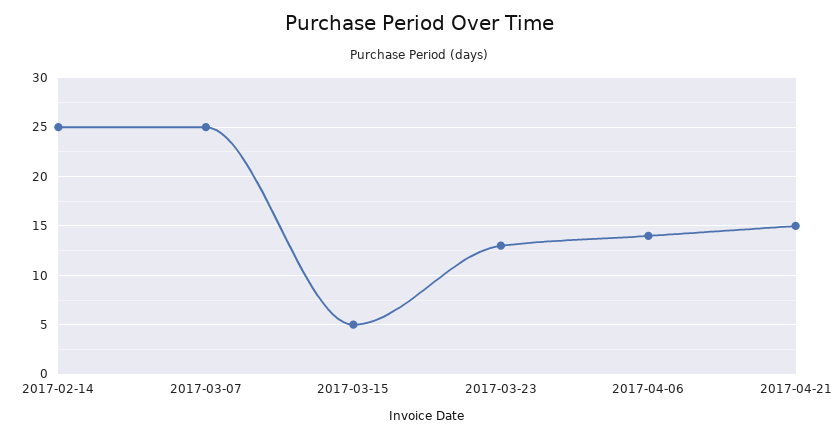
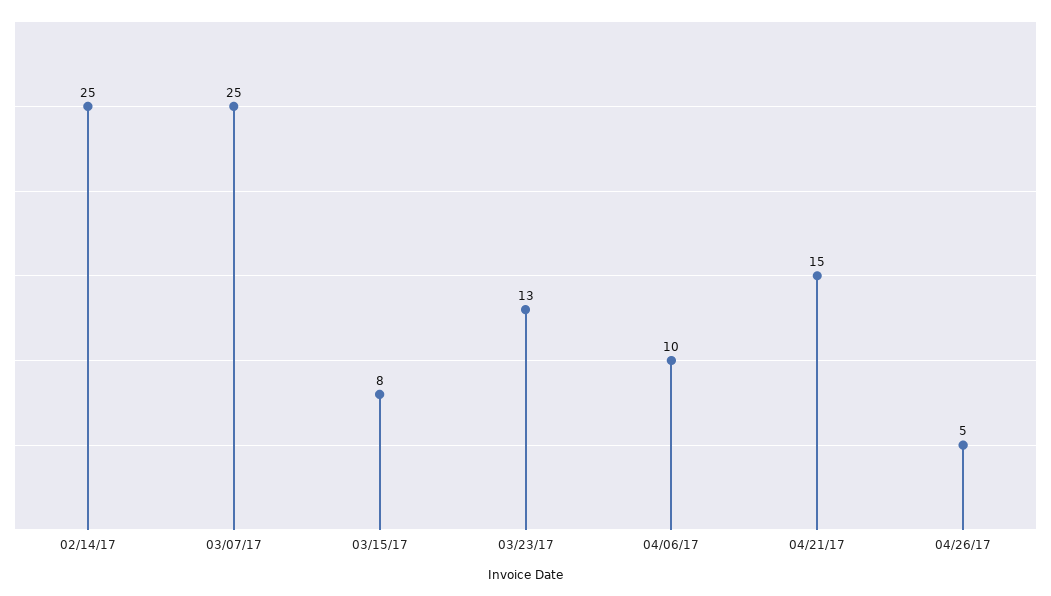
2017-03-15: 5 -> 8
2017-04-06: 14 -> 10
04/26/17: none -> 5

